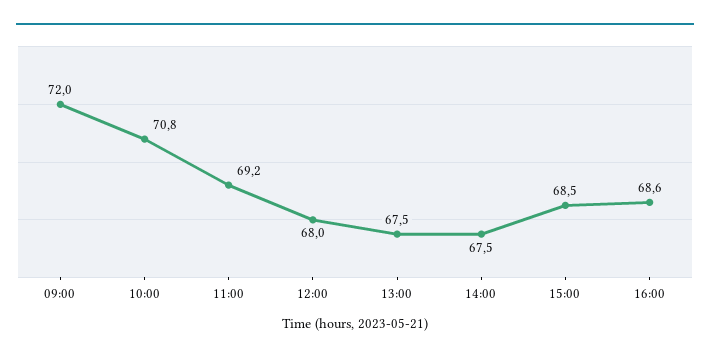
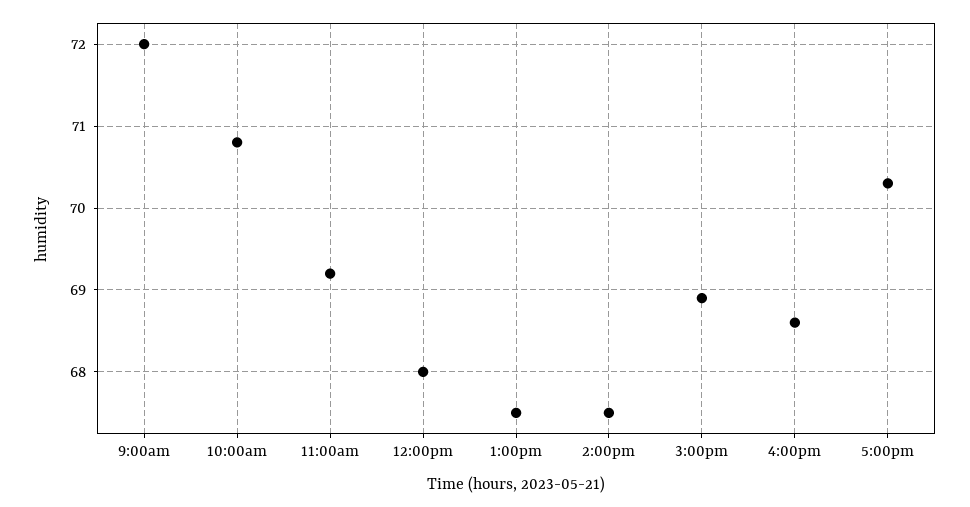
15:00: 68.5 -> 68.9
5:00pm: none -> 70.3

